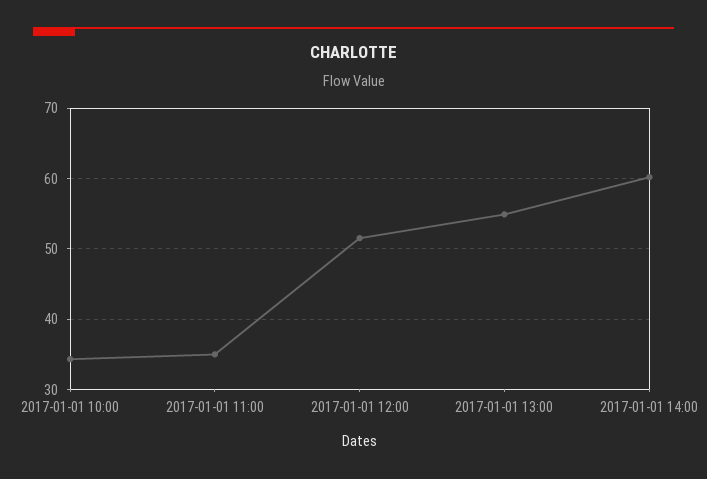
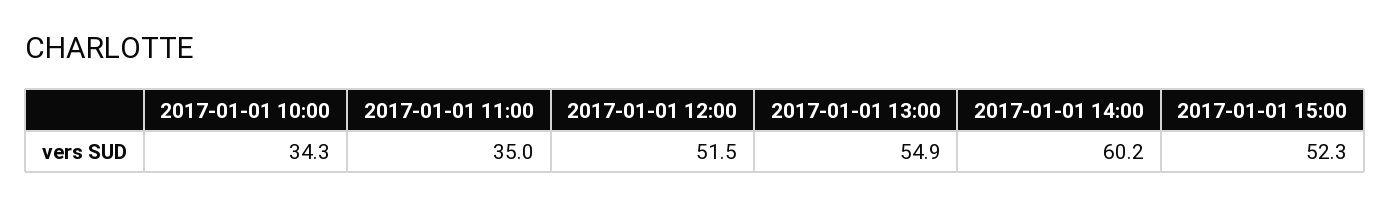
2017-01-01 15:00: none -> 52.3

